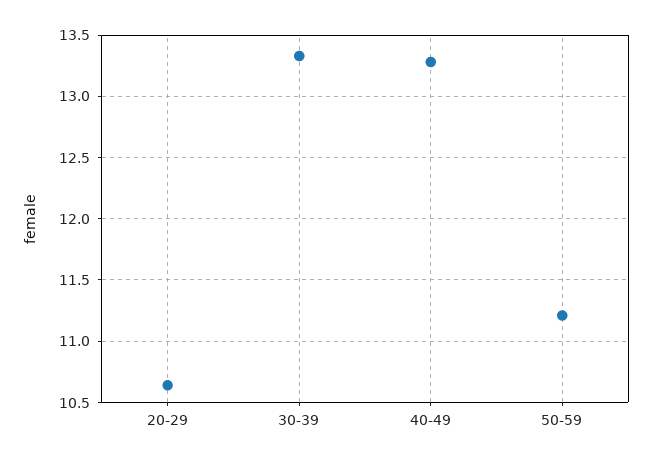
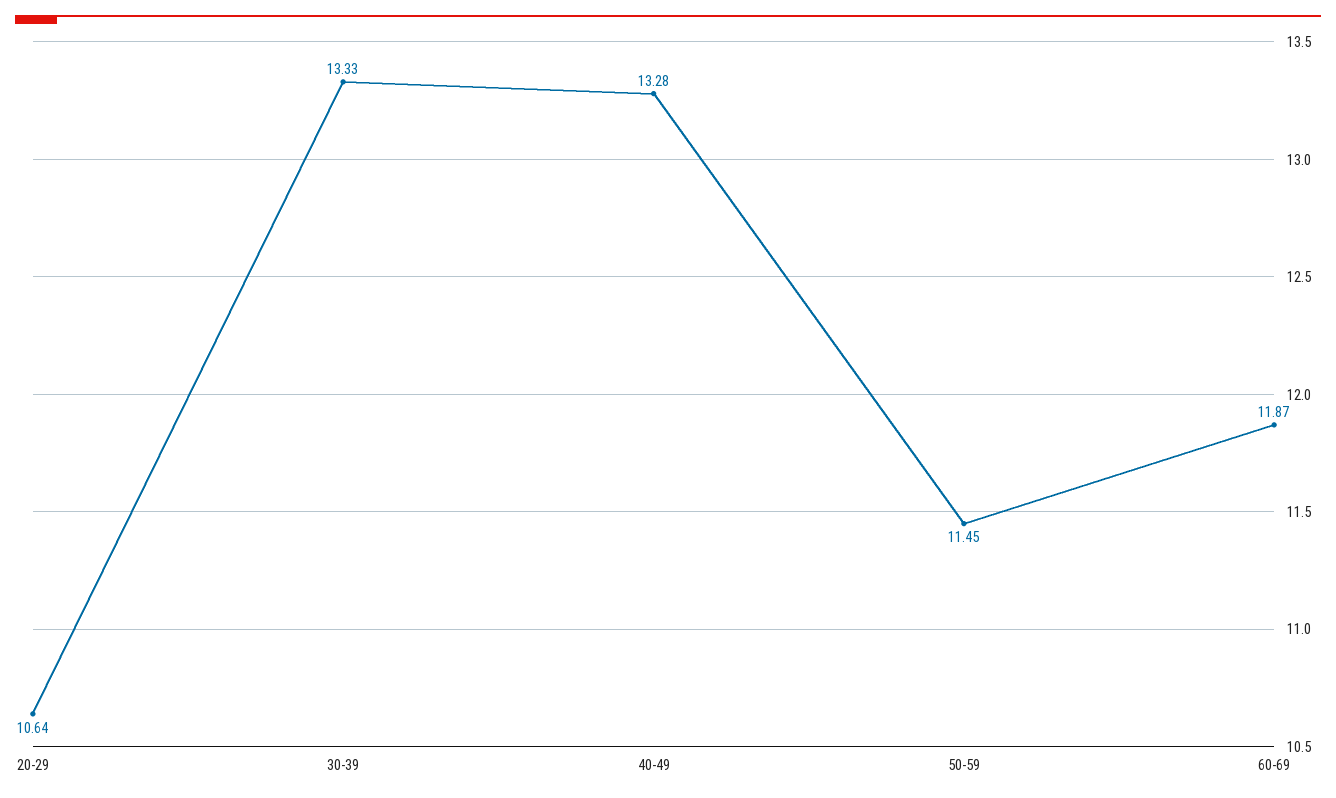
50-59: 11.2 -> 11.45
60-69: none -> 11.87

